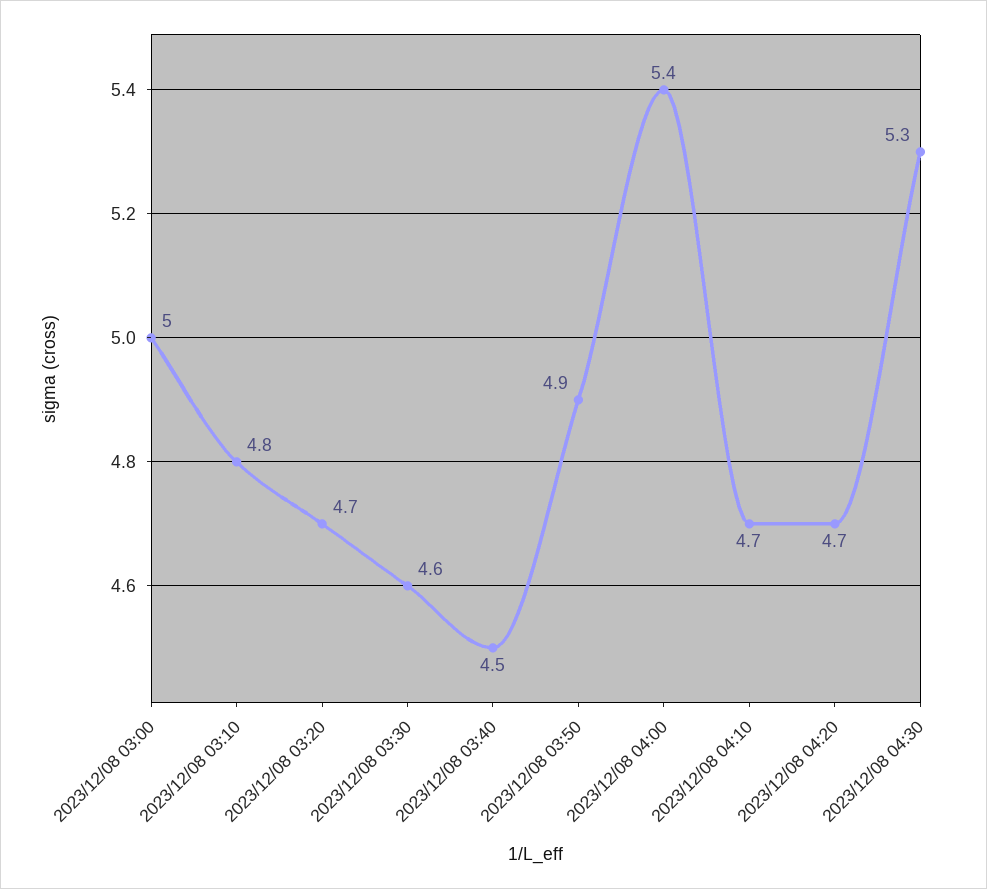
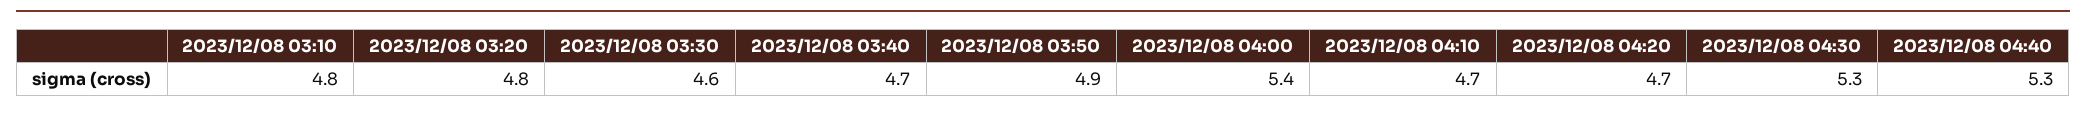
2023/12/08 03:00: 5 -> none
2023/12/08 03:20: 4.7 -> 4.8
2023/12/08 03:40: 4.5 -> 4.7
2023/12/08 04:40: none -> 5.3

